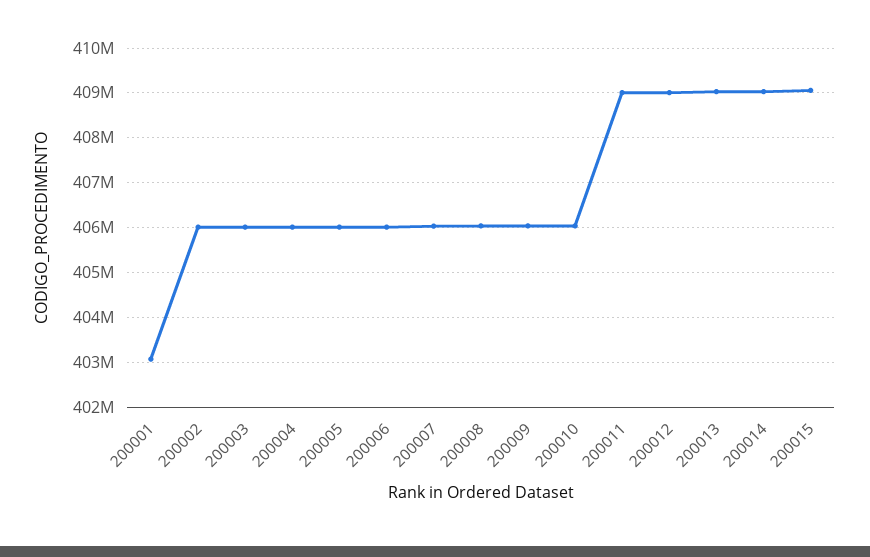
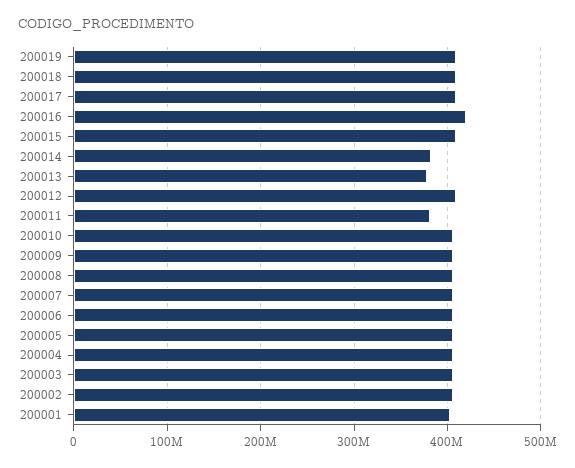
200011: 409000000 -> 380000000
200013: 409000000 -> 380000000
200014: 409000000 -> 380000000
200019: none -> 410000000
200018: none -> 410000000
200017: none -> 410000000
200016: none -> 420000000

